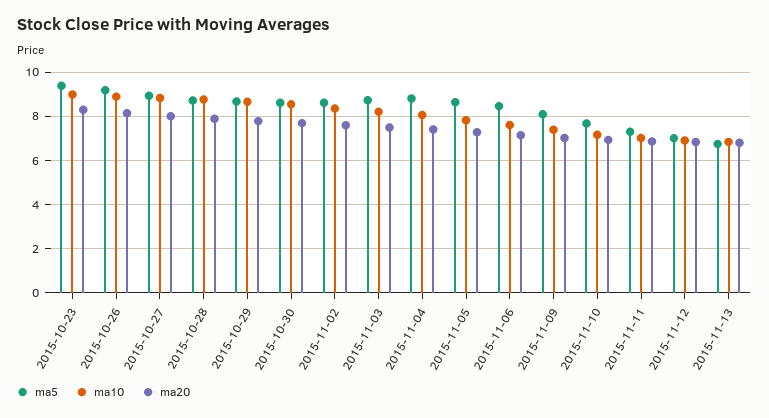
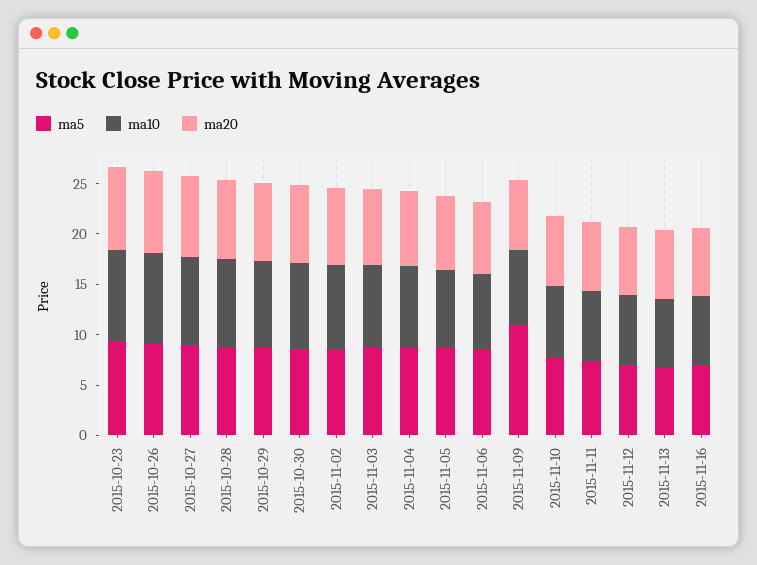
ma5, 2015-11-09: 8 -> 11
ma5, 2015-11-16: none -> 7
ma10, 2015-11-16: none -> 7
ma20, 2015-11-16: none -> 7

